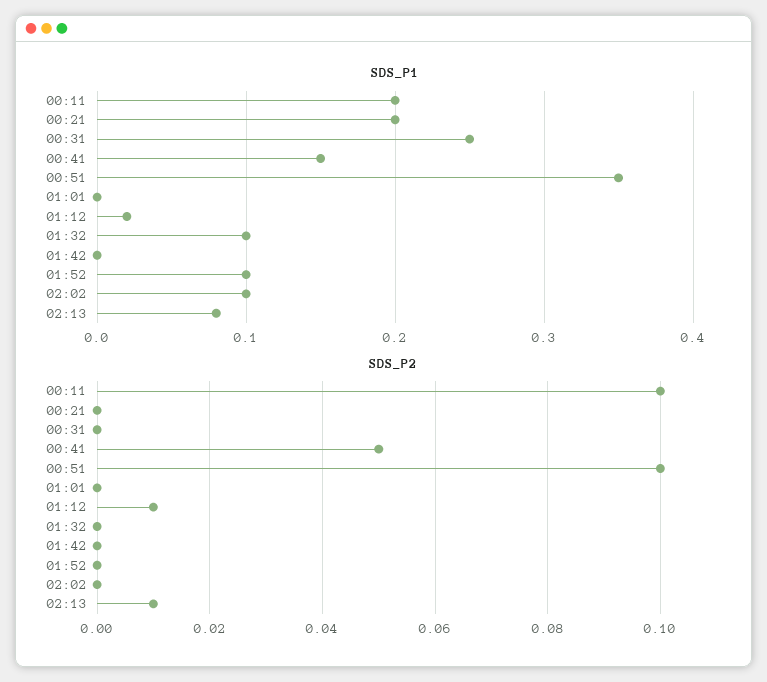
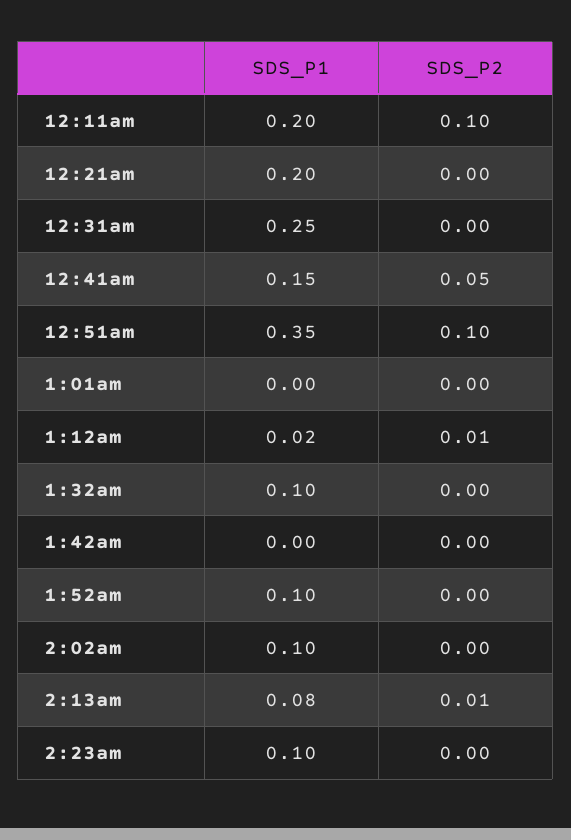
SDS_P1, 2:23am: none -> 0.1
SDS_P2, 2:23am: none -> 0

